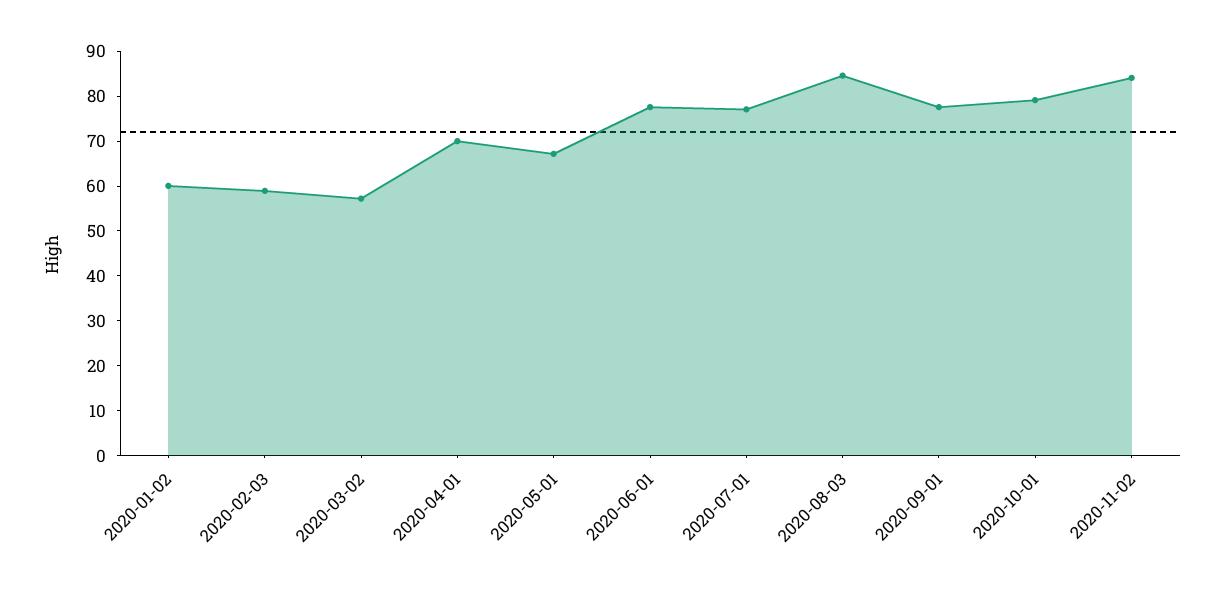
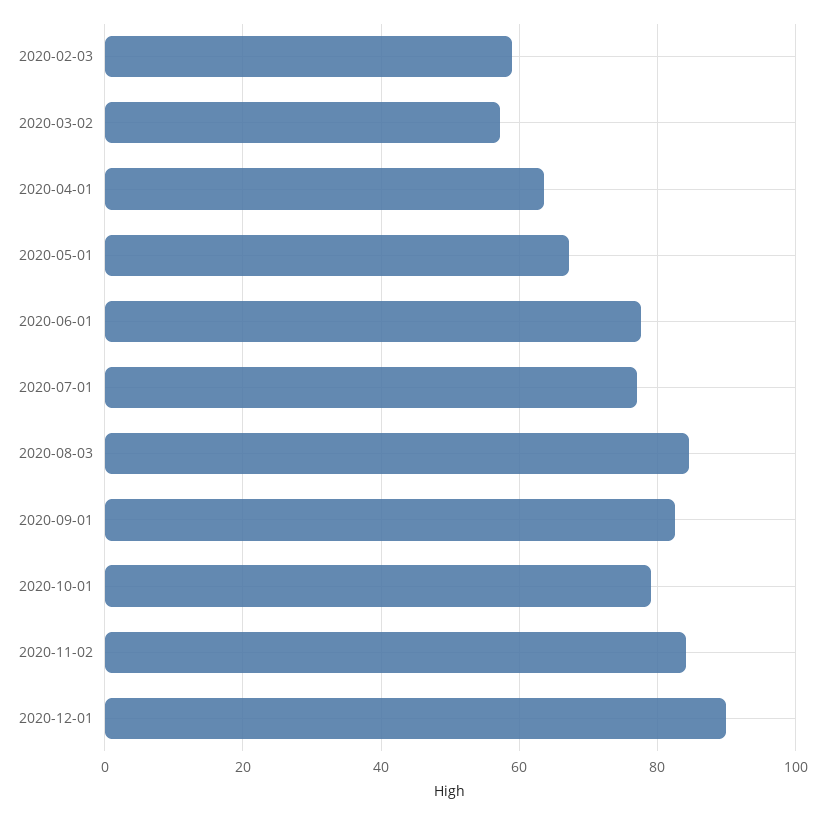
2020-01-02: 60 -> none
2020-04-01: 70 -> 64
2020-09-01: 78 -> 82
2020-12-01: none -> 90

